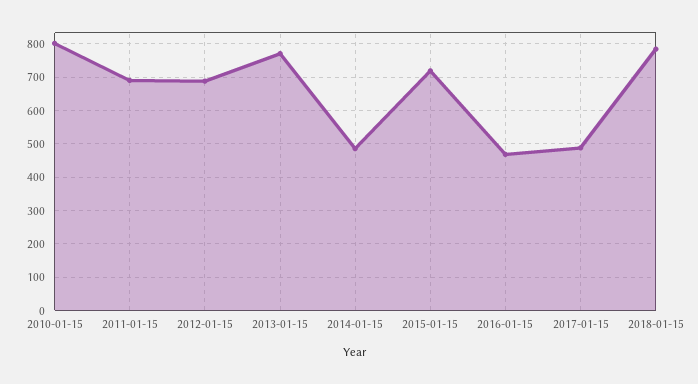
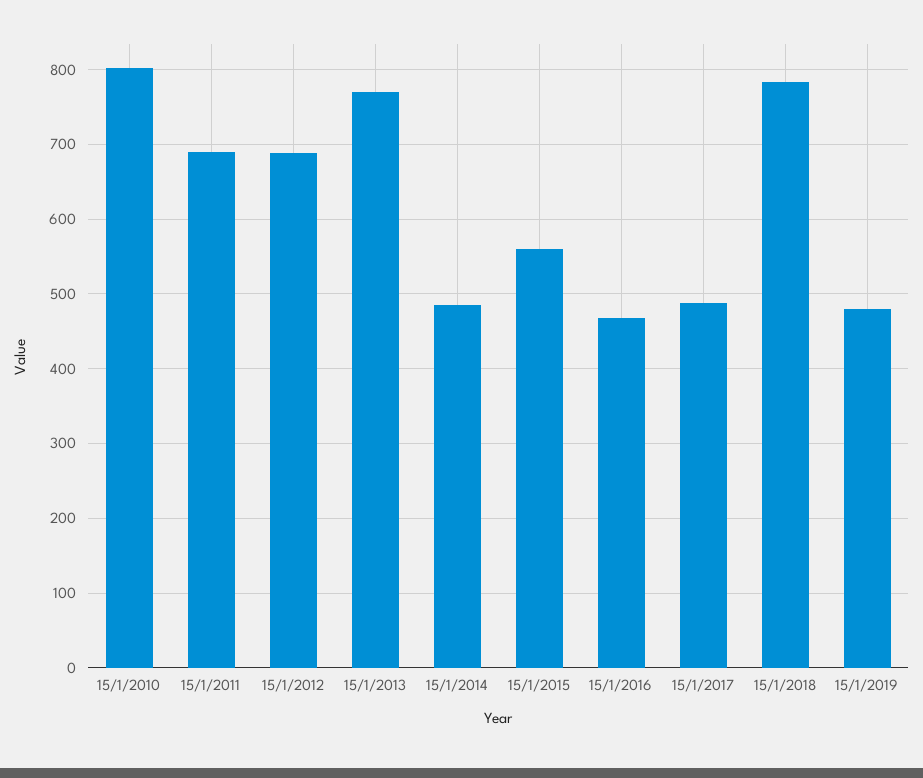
2015-01-15: 720 -> 560
15/1/2019: none -> 480

